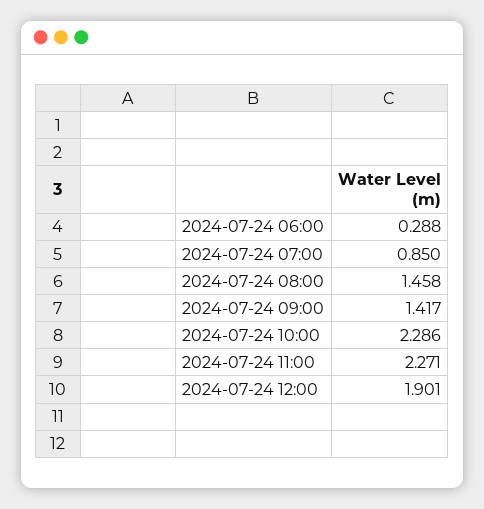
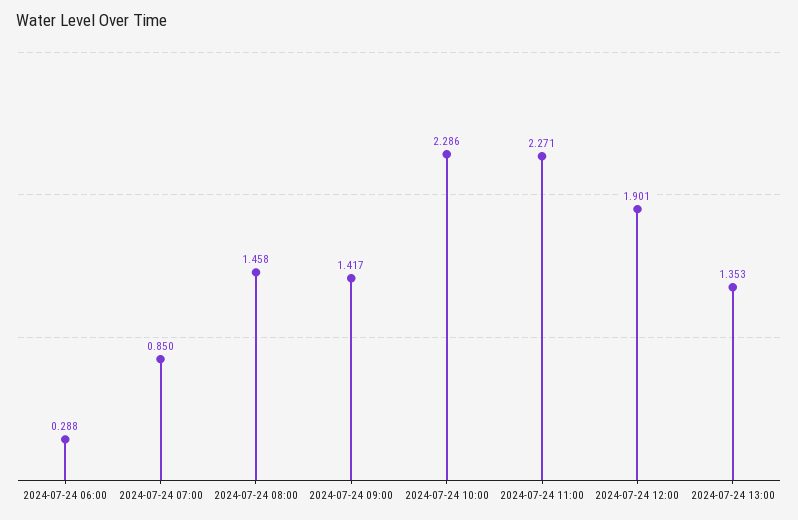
2024-07-24 13:00: none -> 1.353

